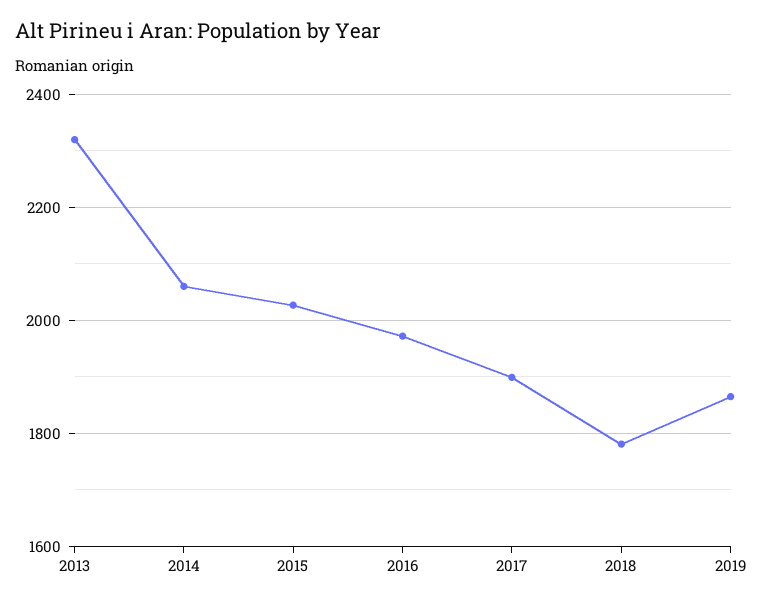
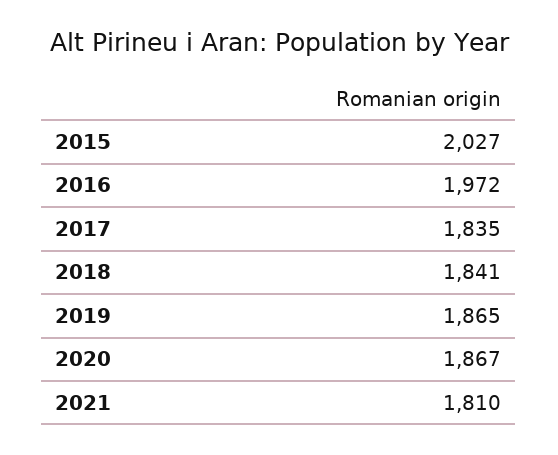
2013: 2320 -> none
2014: 2060 -> none
2017: 1900 -> 1835
2018: 1780 -> 1841
2020: none -> 1867
2021: none -> 1810

